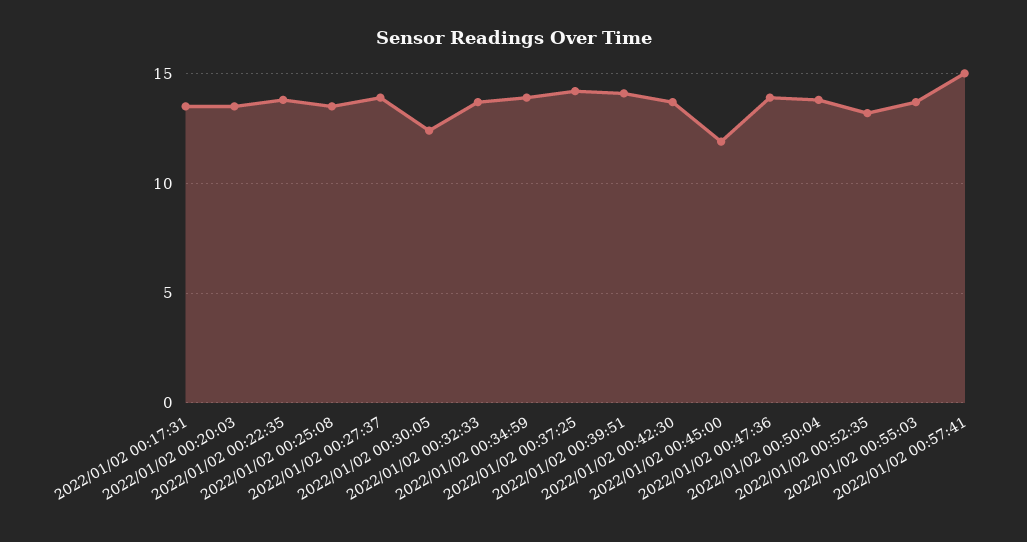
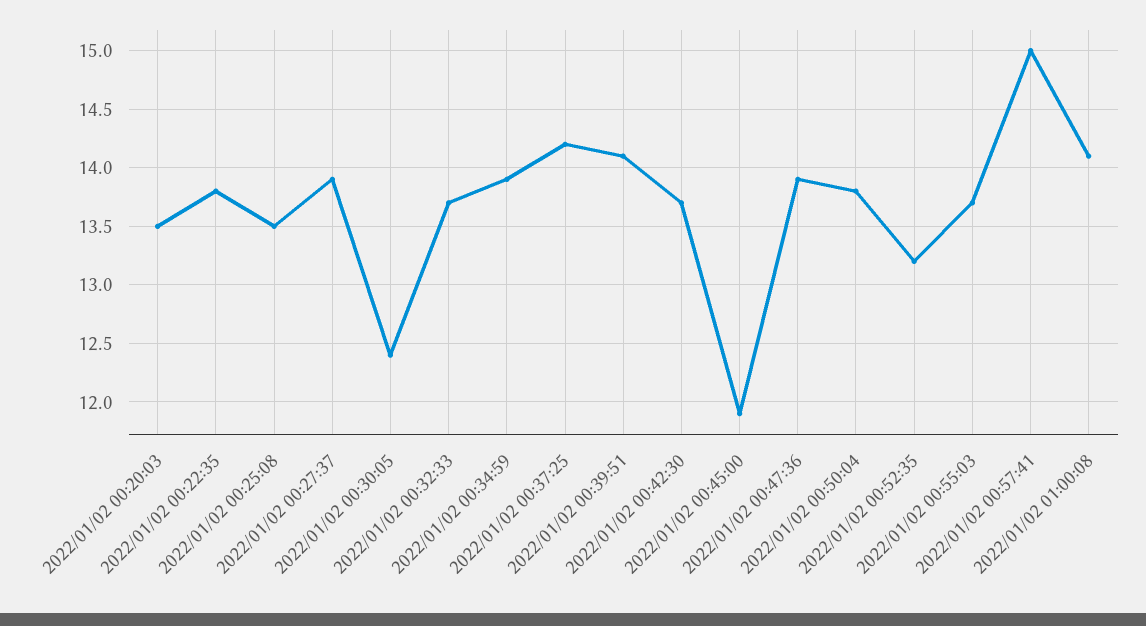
2022/01/02 00:17:31: 13.5 -> none
2022/01/02 01:00:08: none -> 14.1

